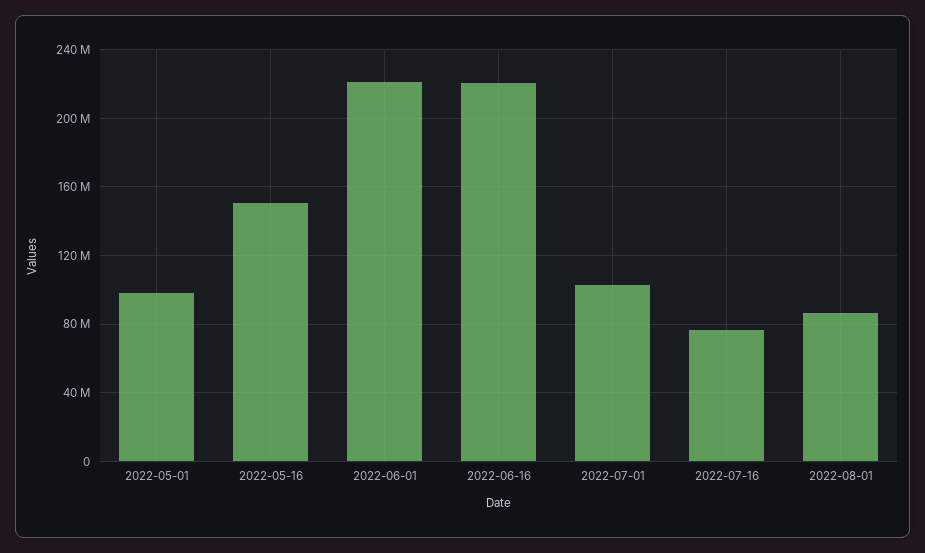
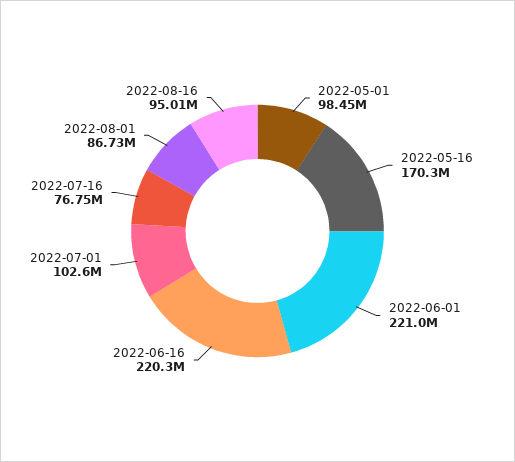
2022-05-16: 150000000 -> 170300000
2022-08-16: none -> 95010000

